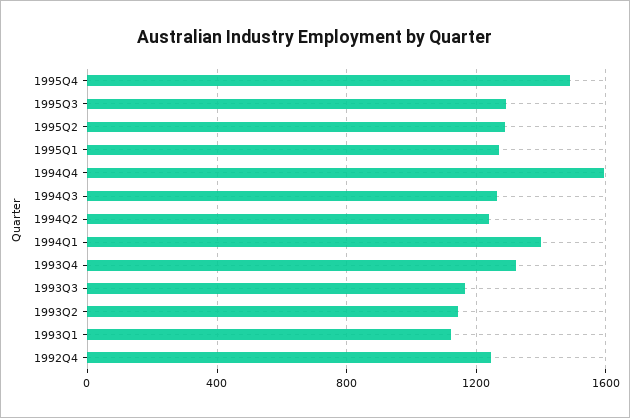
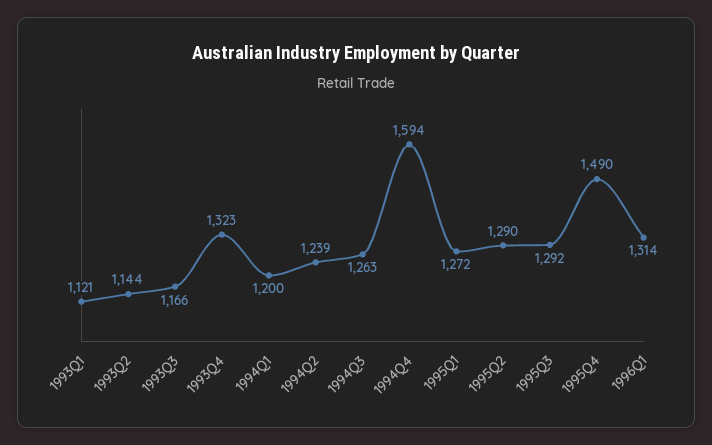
1994Q1: 1400 -> 1200
1992Q4: 1250 -> none
1996Q1: none -> 1314

